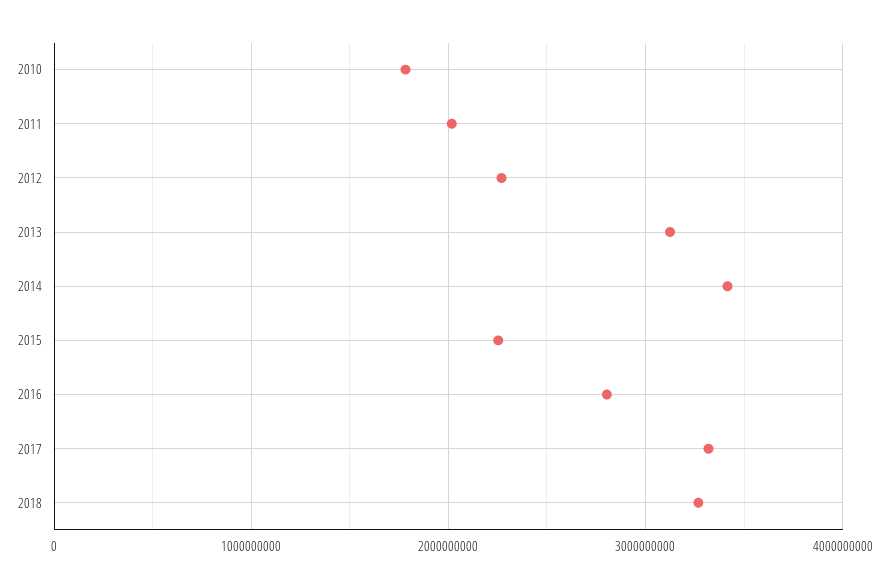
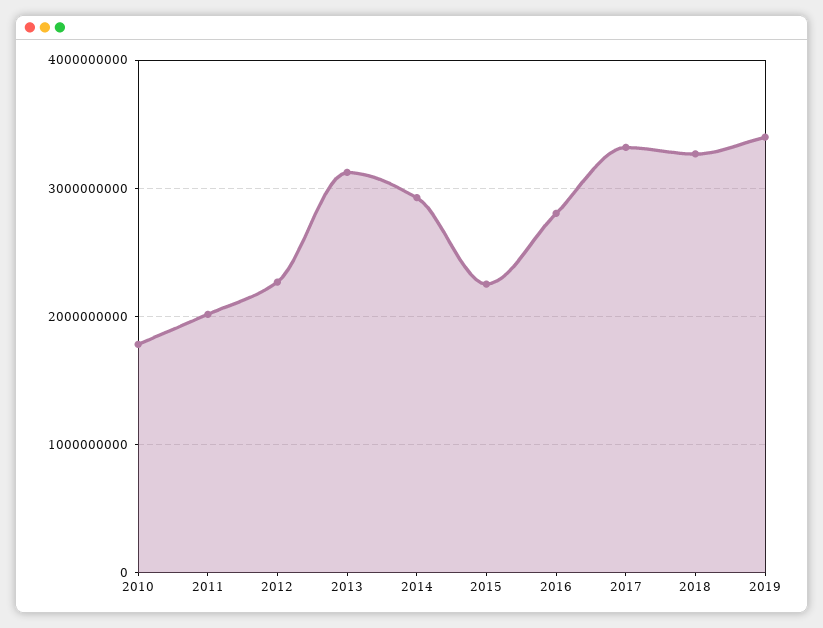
2014: 3400000000 -> 2900000000
2019: none -> 3400000000

